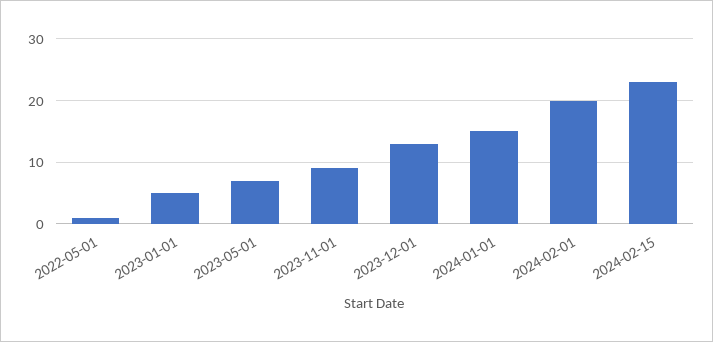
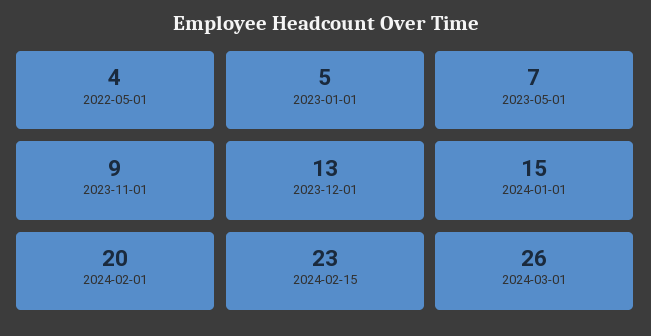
2022-05-01: 1 -> 4
2024-03-01: none -> 26

